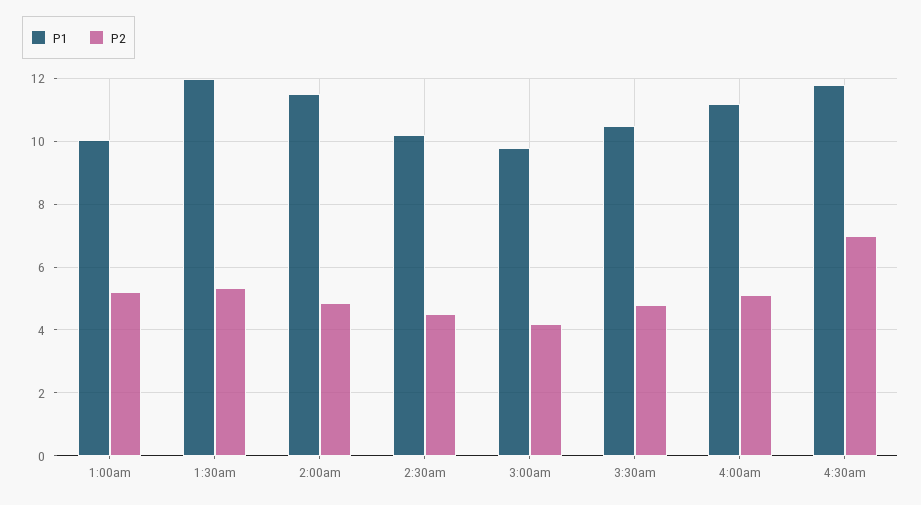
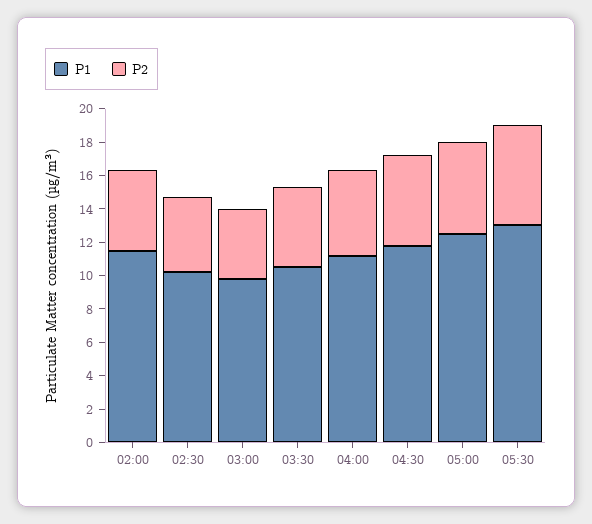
P1, 1:00am: 10 -> none
P2, 1:00am: 5.2 -> none
P1, 1:30am: 12 -> none
P2, 1:30am: 5.4 -> none
P2, 4:30am: 7 -> 5.5
P1, 05:00: none -> 12.5
P2, 05:00: none -> 5.5
P1, 05:30: none -> 13
P2, 05:30: none -> 6

